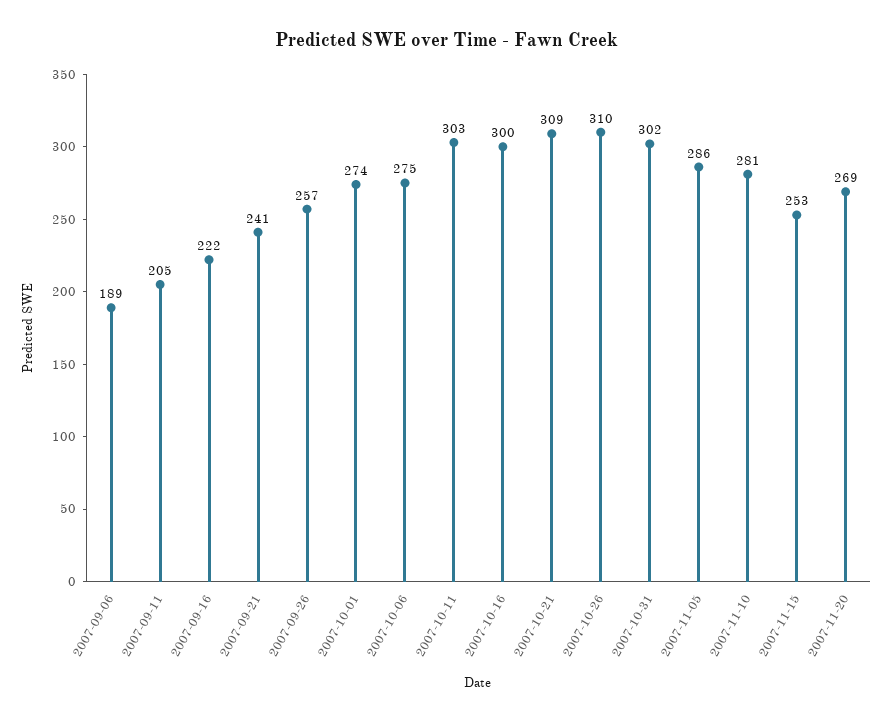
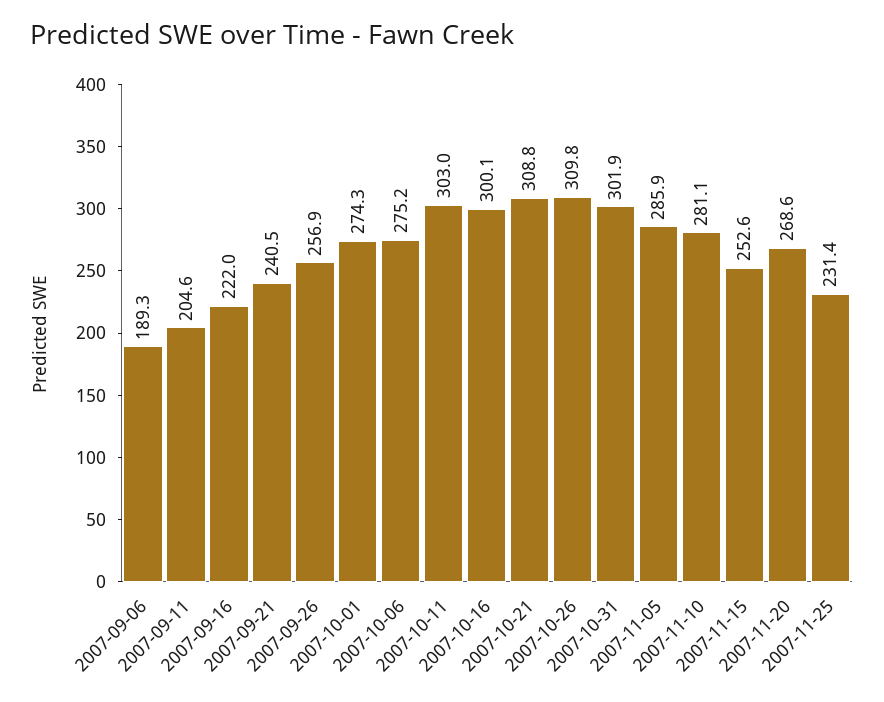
2007-11-25: none -> 231.4

